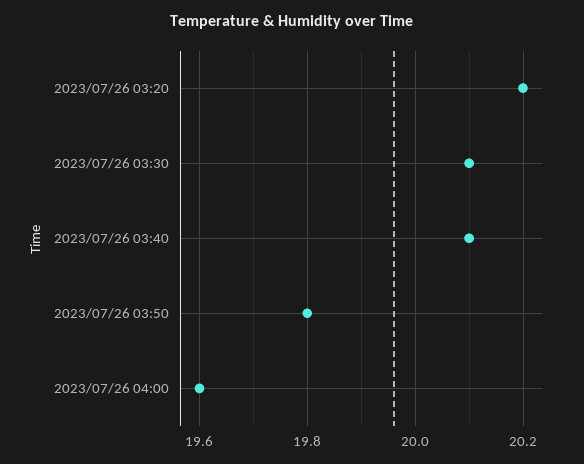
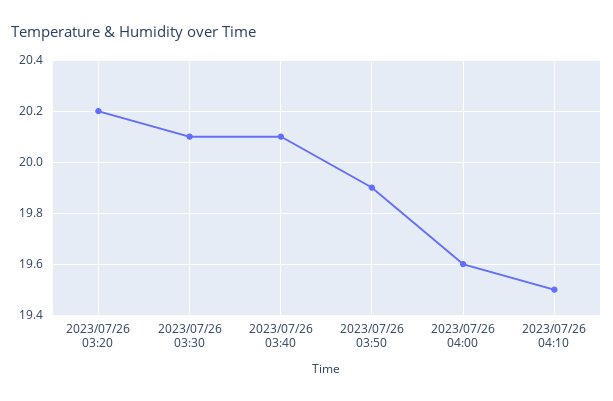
2023/07/26 03:50: 19.8 -> 19.9
2023/07/26 04:10: none -> 19.5

